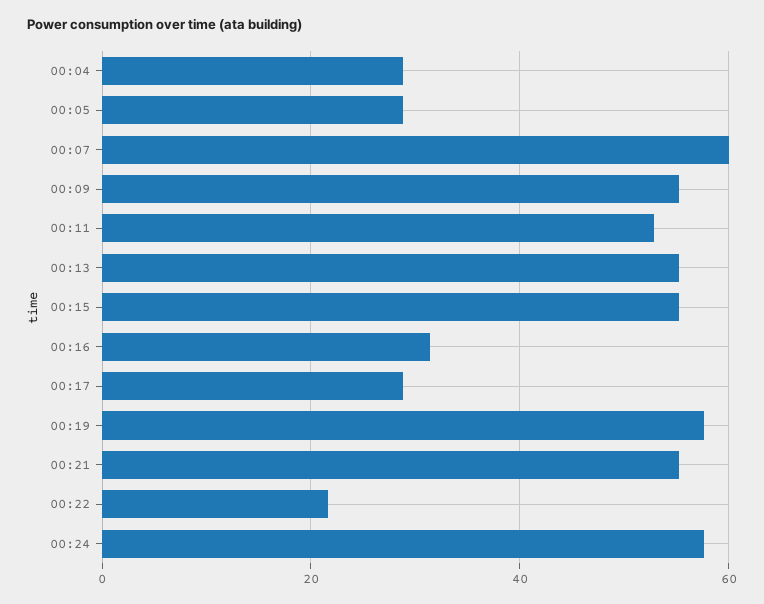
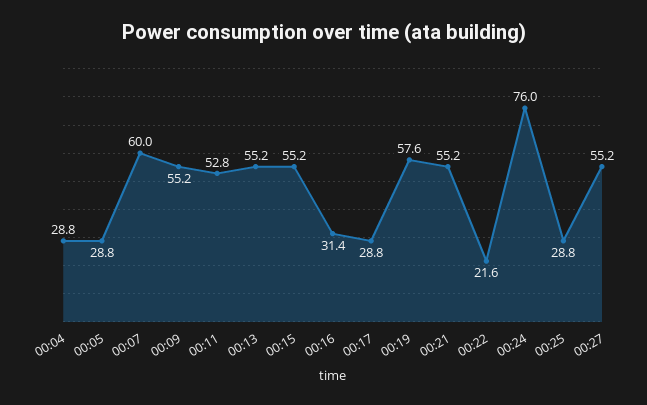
00:24: 58 -> 76
00:25: none -> 28.8
00:27: none -> 55.2

